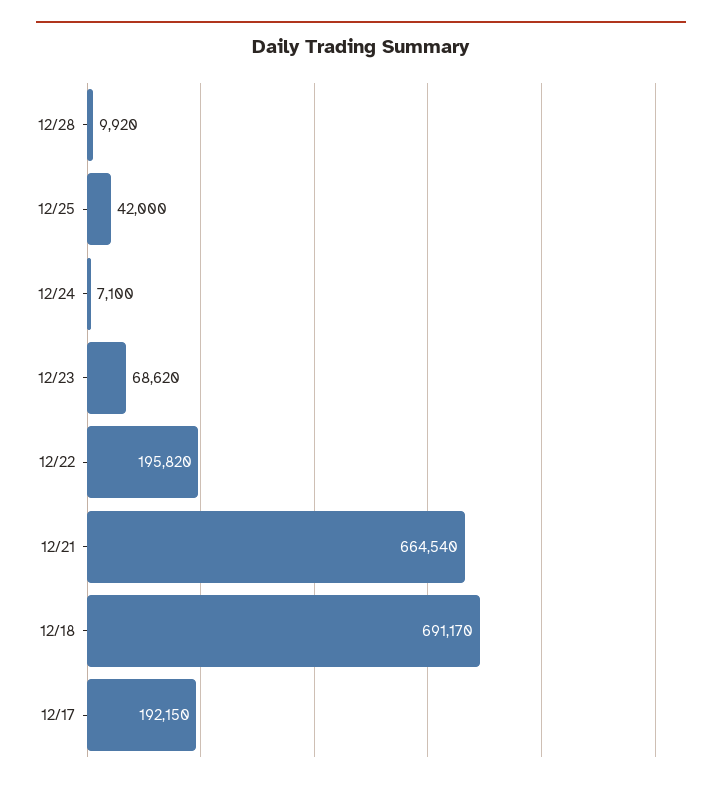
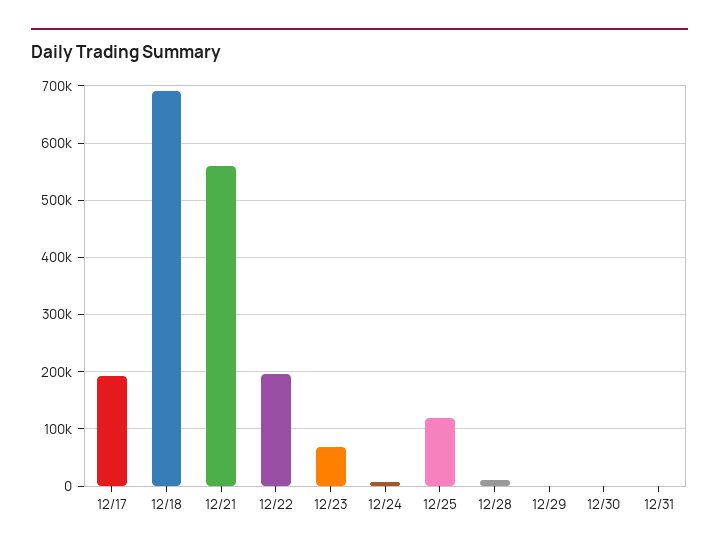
12/25: 42000 -> 120000
12/21: 664540 -> 560000
12/29: none -> 0
12/30: none -> 0
12/31: none -> 0

